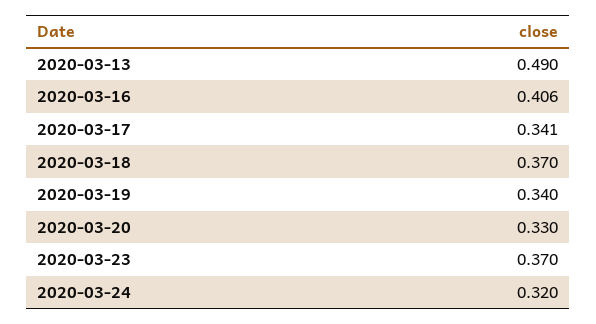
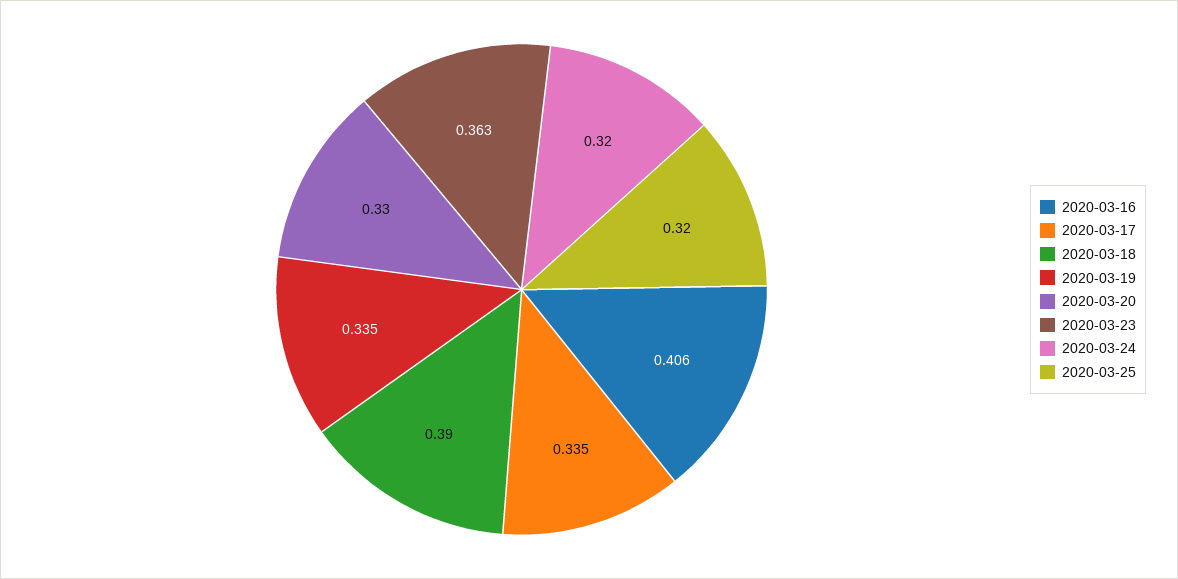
2020-03-13: 0.49 -> none
2020-03-17: 0.341 -> 0.335
2020-03-18: 0.37 -> 0.39
2020-03-19: 0.34 -> 0.335
2020-03-23: 0.37 -> 0.363
2020-03-25: none -> 0.32

